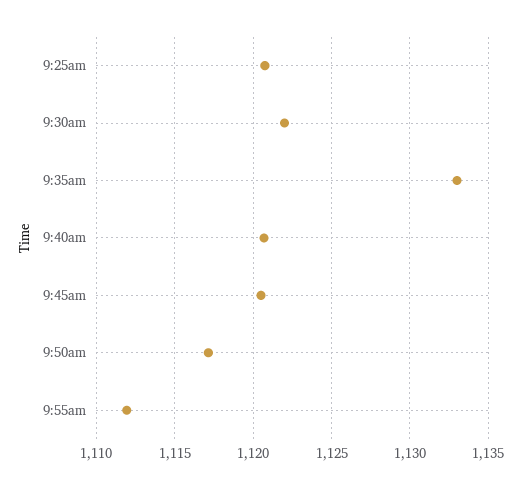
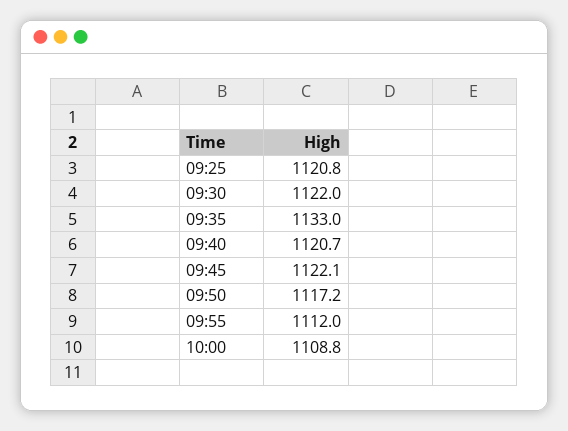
9:45am: 1120.5 -> 1122.1
10:00: none -> 1108.8

